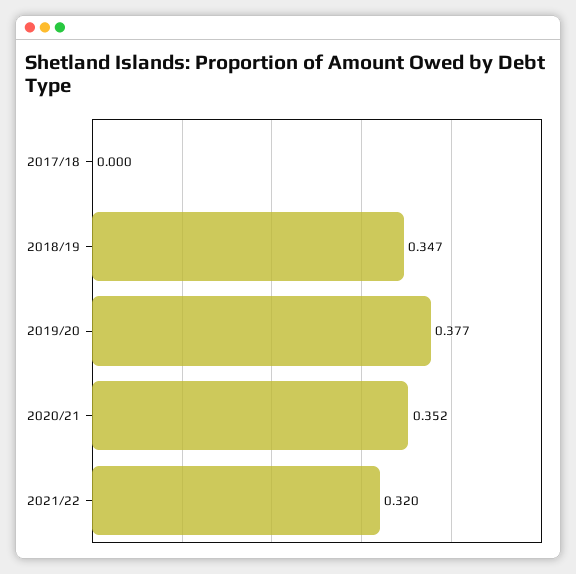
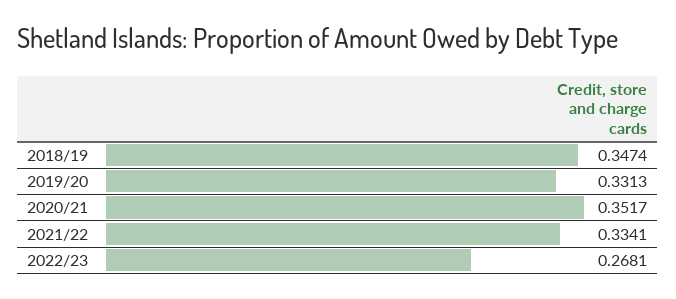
2017/18: 0 -> none
2019/20: 0.377 -> 0.3313
2021/22: 0.32 -> 0.3341
2022/23: none -> 0.2681

